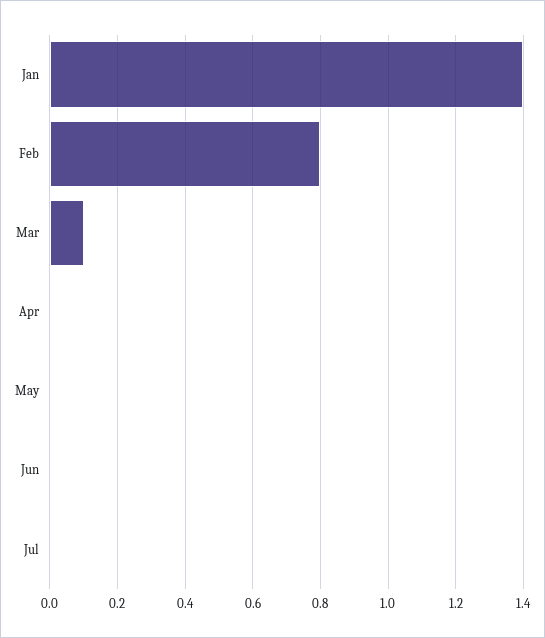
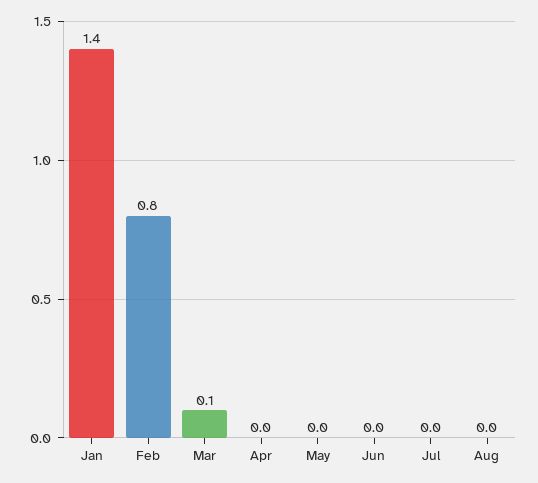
Aug: none -> 0

